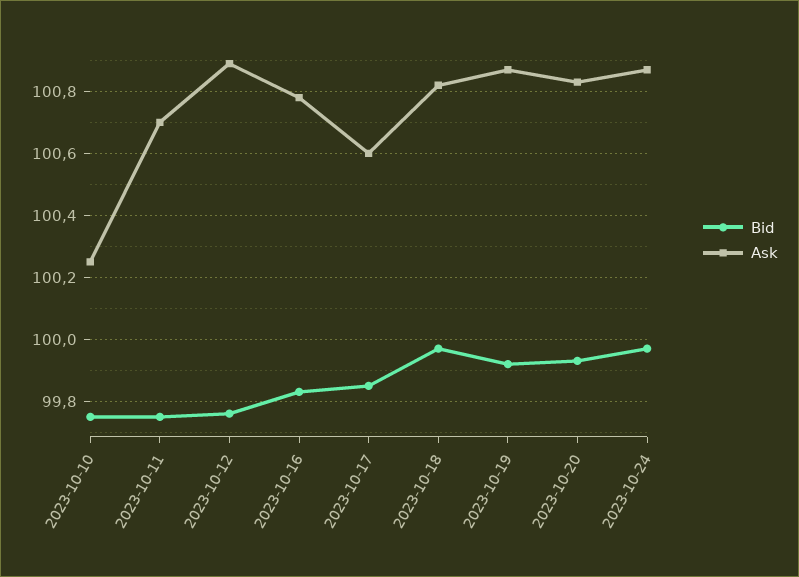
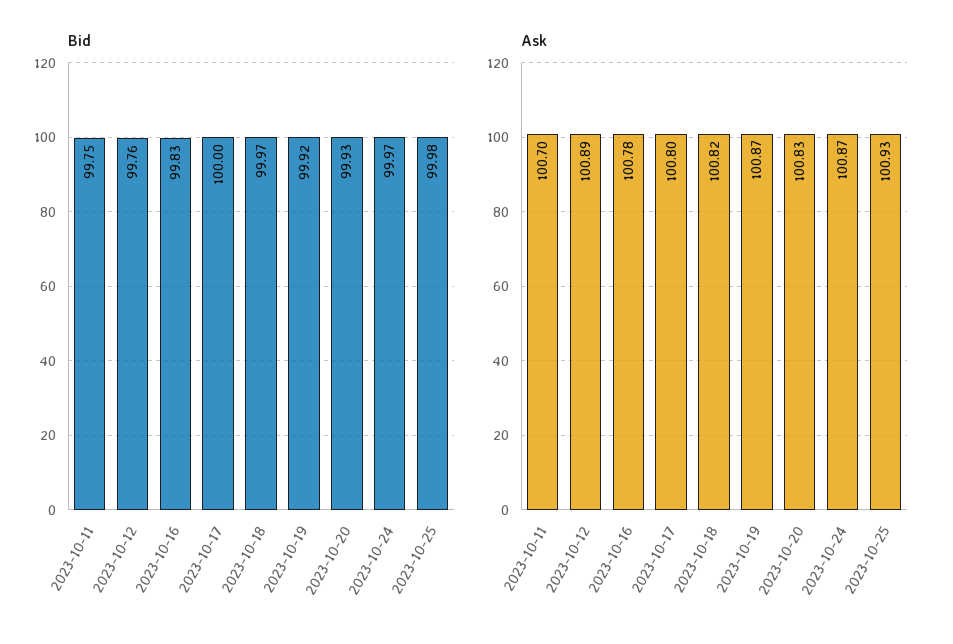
Bid, 2023-10-10: 99.75 -> none
Ask, 2023-10-10: 100.25 -> none
Bid, 2023-10-17: 99.85 -> 100
Ask, 2023-10-17: 100.6 -> 100.8
Bid, 2023-10-25: none -> 99.98
Ask, 2023-10-25: none -> 100.93

